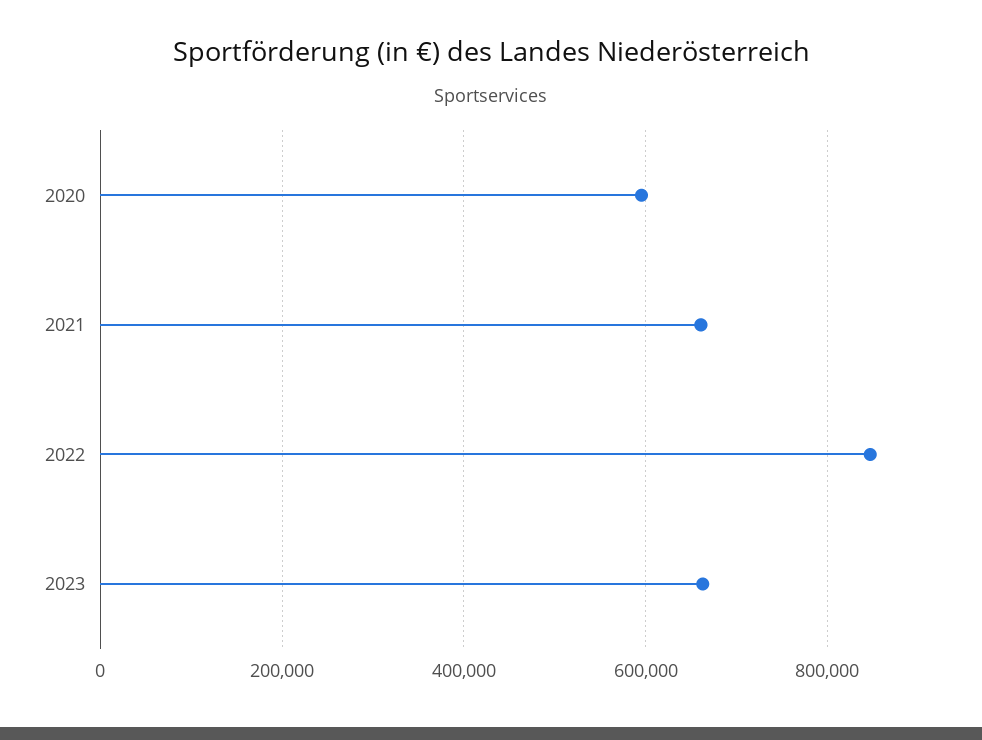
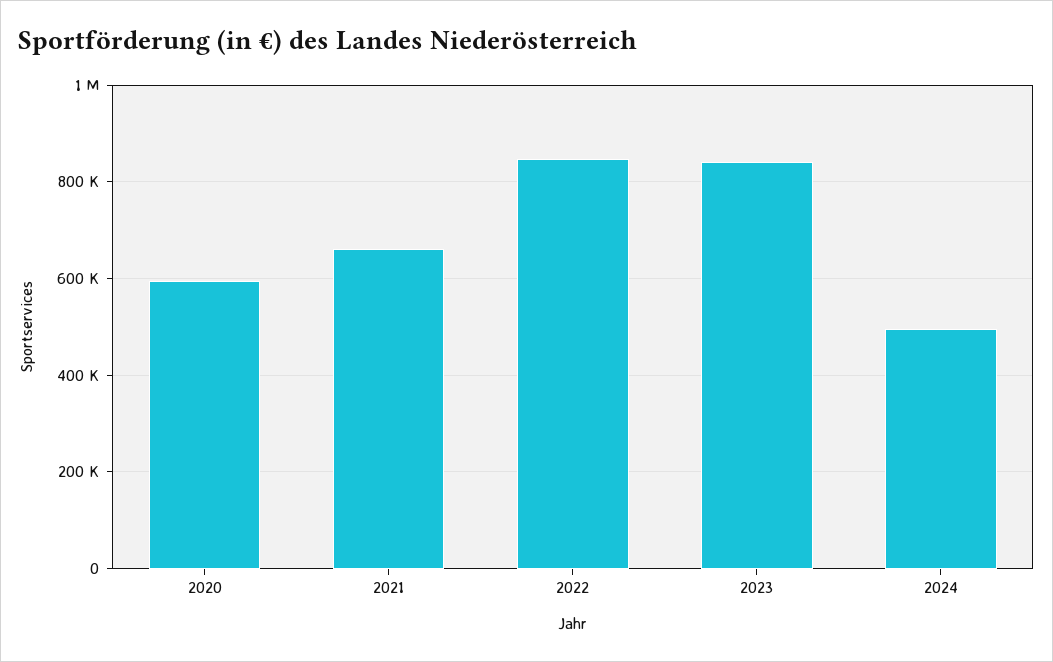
2023: 660000 -> 840000
2024: none -> 500000

